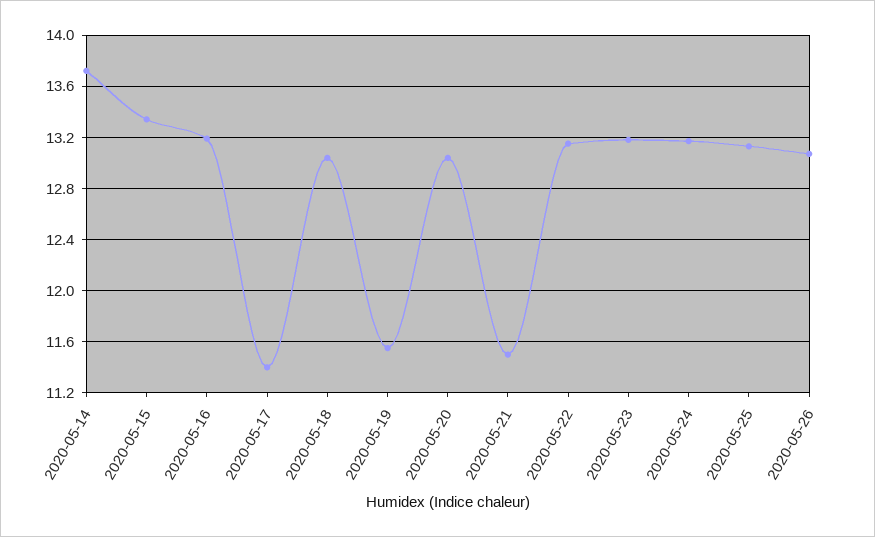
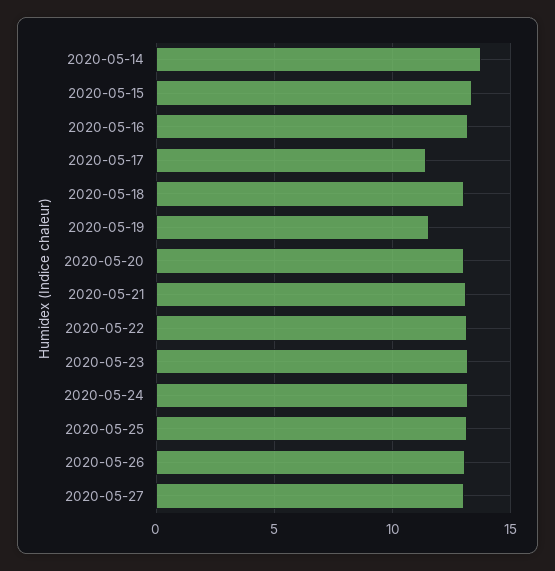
2020-05-21: 11.5 -> 13
2020-05-27: none -> 13

